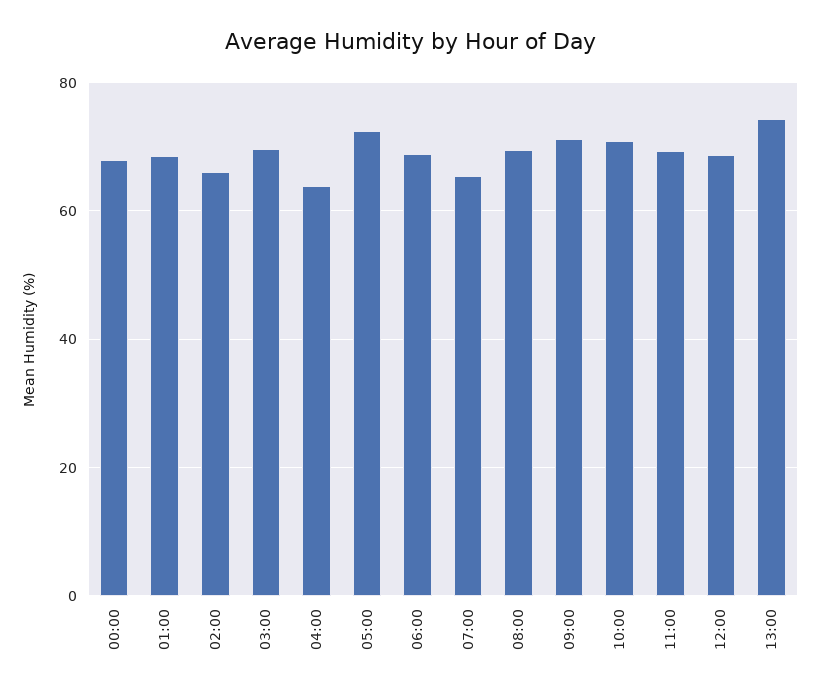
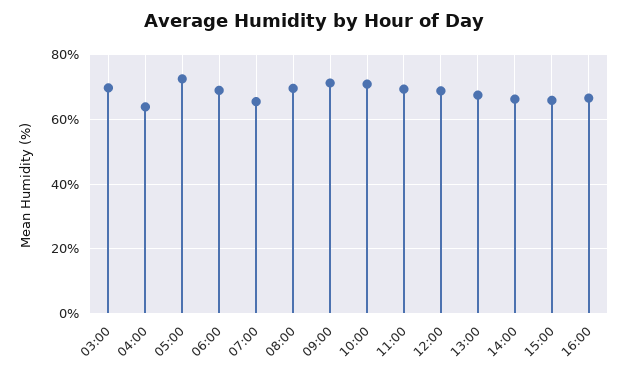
00:00: 68 -> none
01:00: 68 -> none
02:00: 66 -> none
13:00: 74 -> 68
14:00: none -> 66
15:00: none -> 66
16:00: none -> 66

